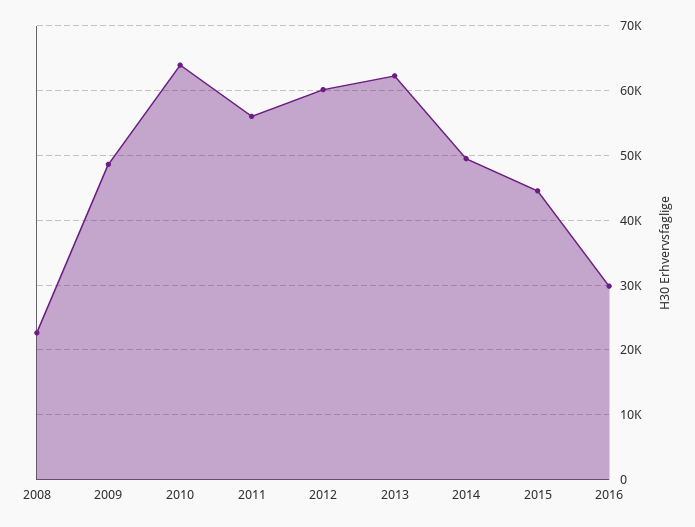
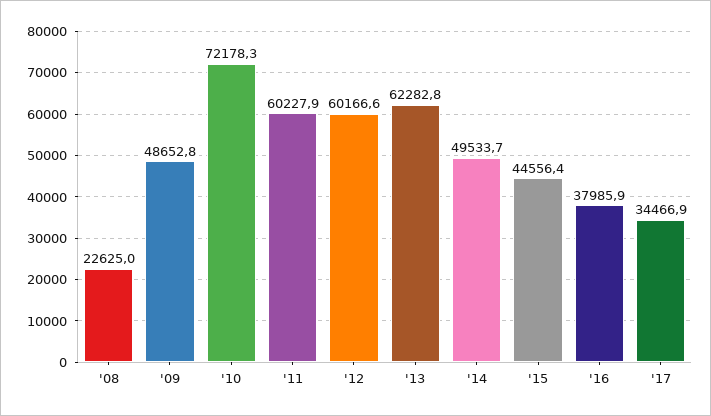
2010: 64000 -> 72178.3
2011: 56000 -> 60227.9
2016: 30000 -> 37985.9
'17: none -> 34466.9

